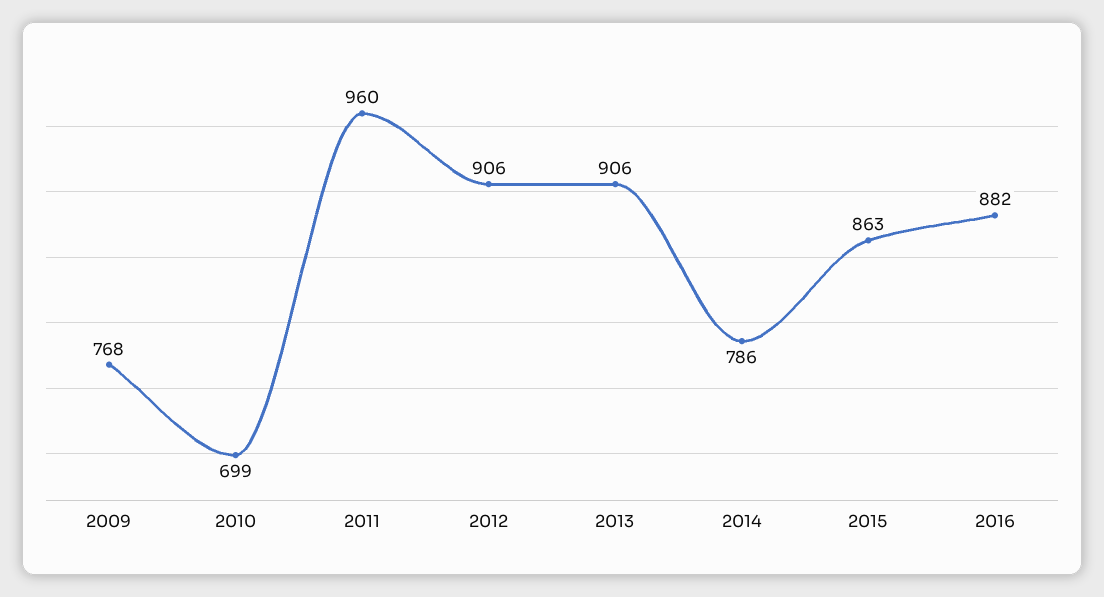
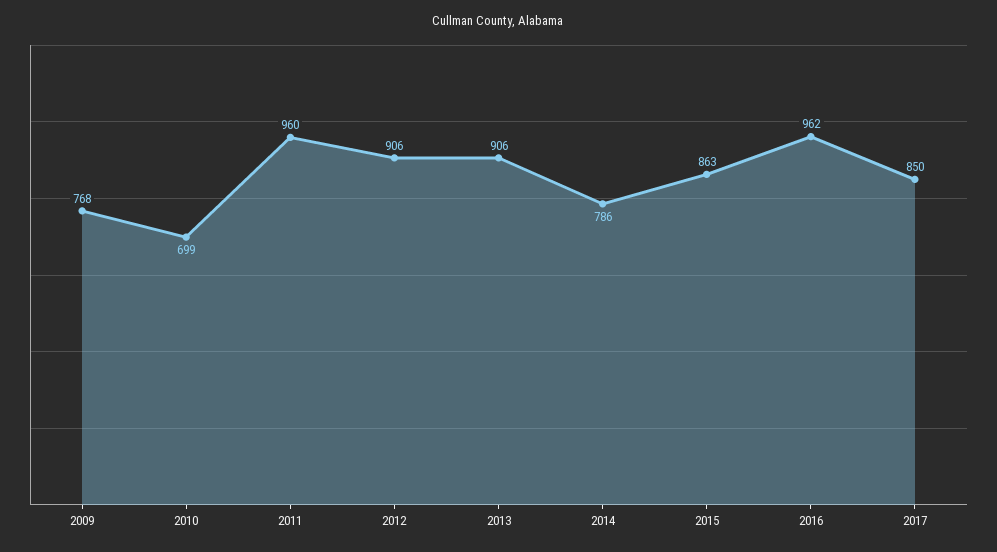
2016: 882 -> 962
2017: none -> 850

